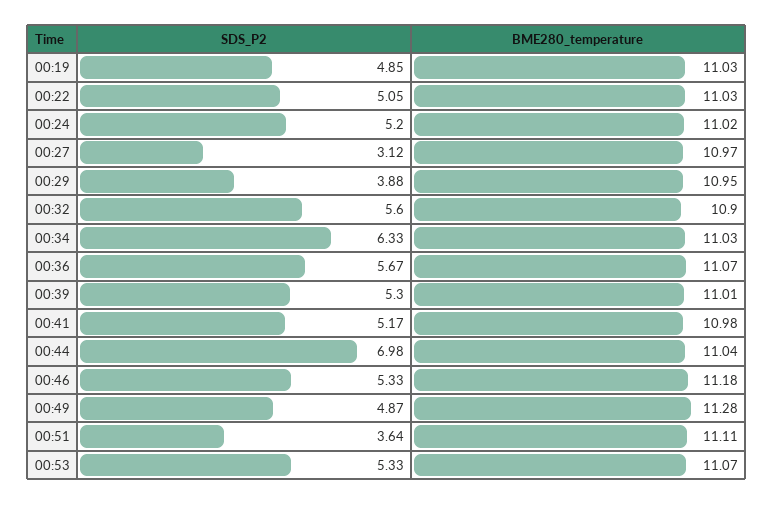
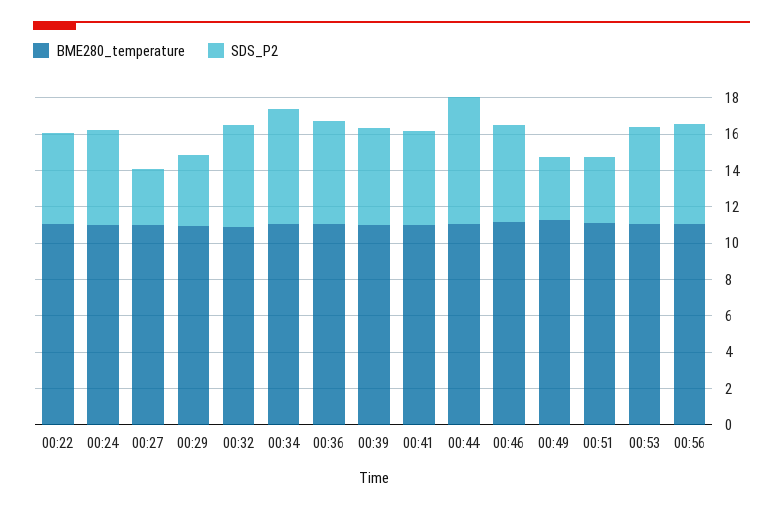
SDS_P2, 00:19: 4.85 -> none
BME280_temperature, 00:19: 11.03 -> none
SDS_P2, 00:49: 4.87 -> 3.5
BME280_temperature, 00:56: none -> 11
SDS_P2, 00:56: none -> 5.5

